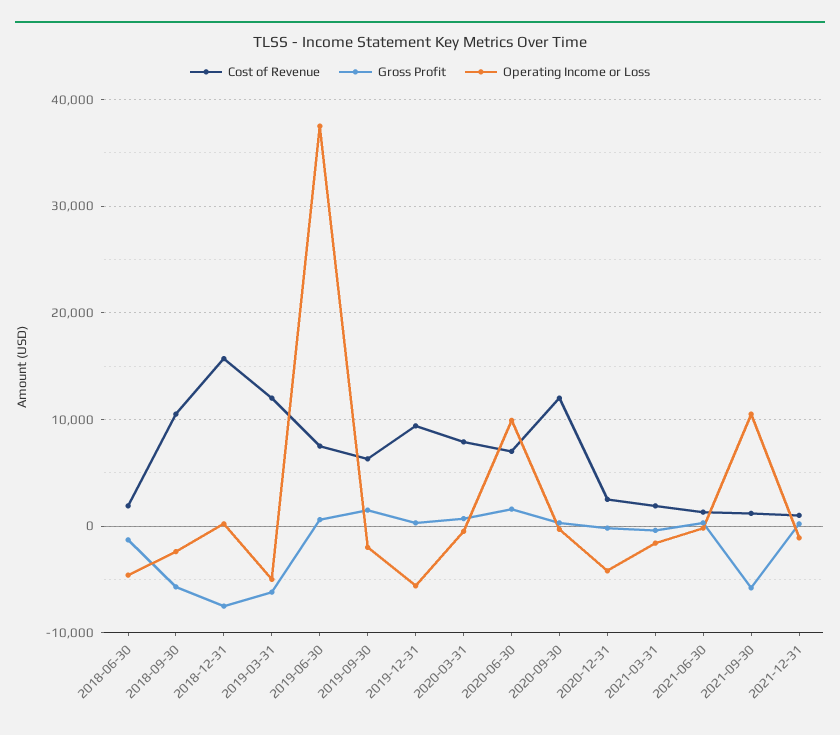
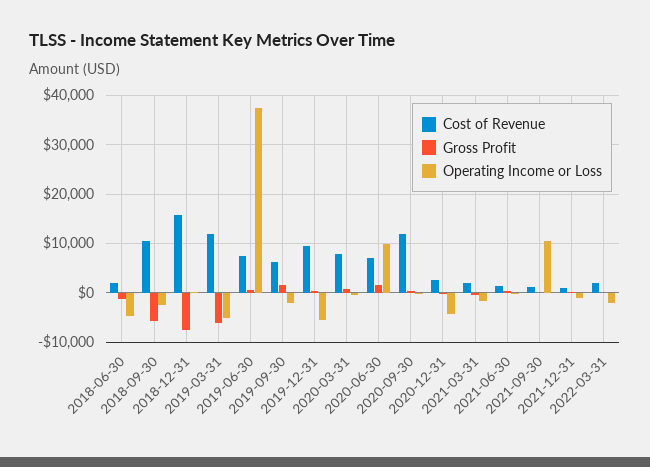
Gross Profit, 2021-09-30: -6000 -> 0
Cost of Revenue, 2022-03-31: none -> 2000
Gross Profit, 2022-03-31: none -> 0
Operating Income or Loss, 2022-03-31: none -> -2000

